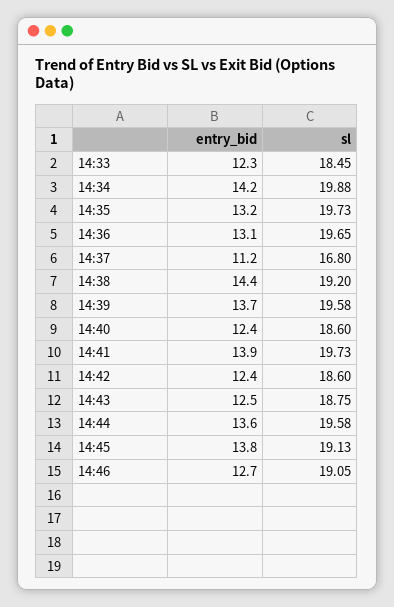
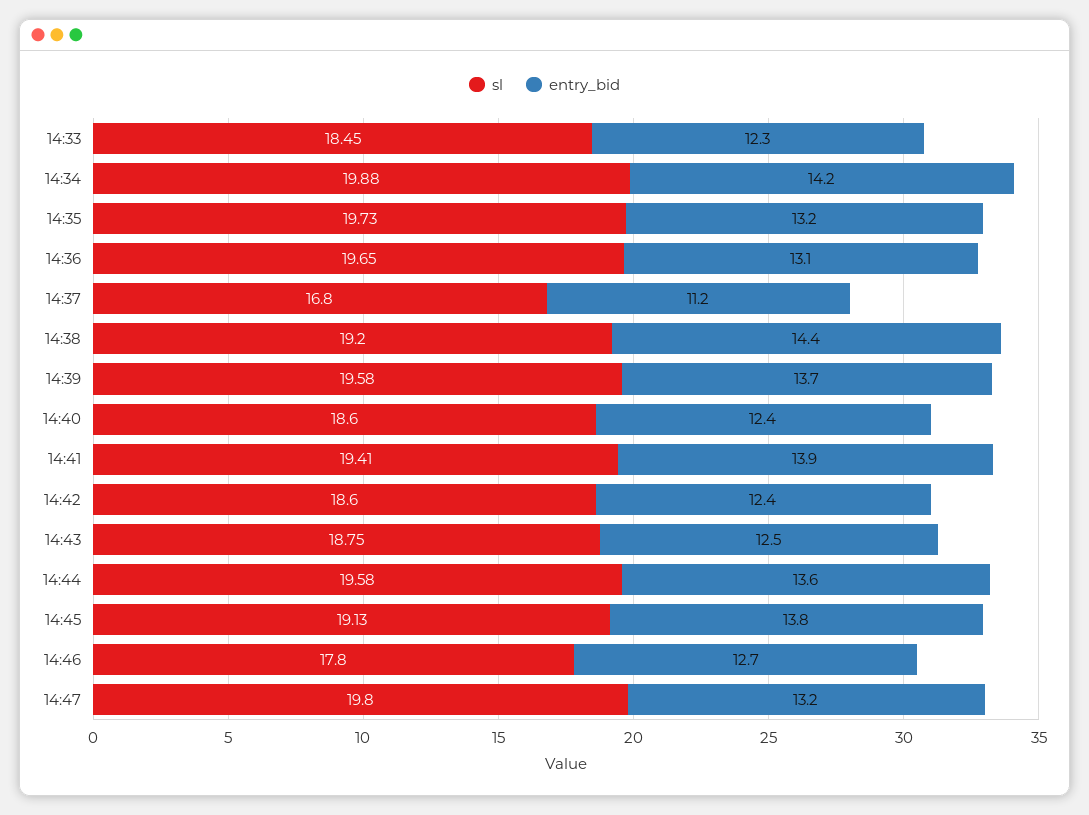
sl, 14:41: 19.73 -> 19.41
sl, 14:46: 19.05 -> 17.8
sl, 14:47: none -> 19.8
entry_bid, 14:47: none -> 13.2

